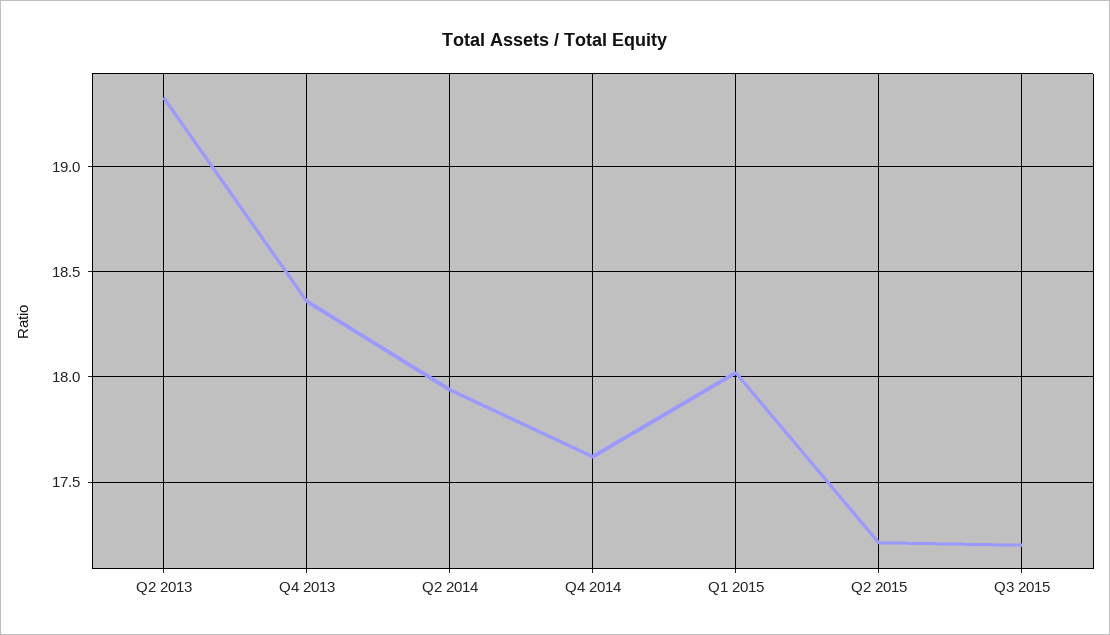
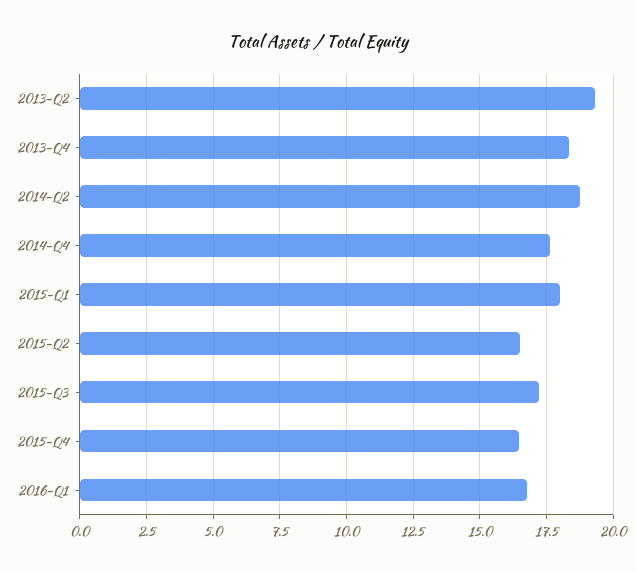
Q2 2014: 17.95 -> 18.75
Q2 2015: 17.2 -> 16.5
2015-Q4: none -> 16.5
2016-Q1: none -> 16.75

